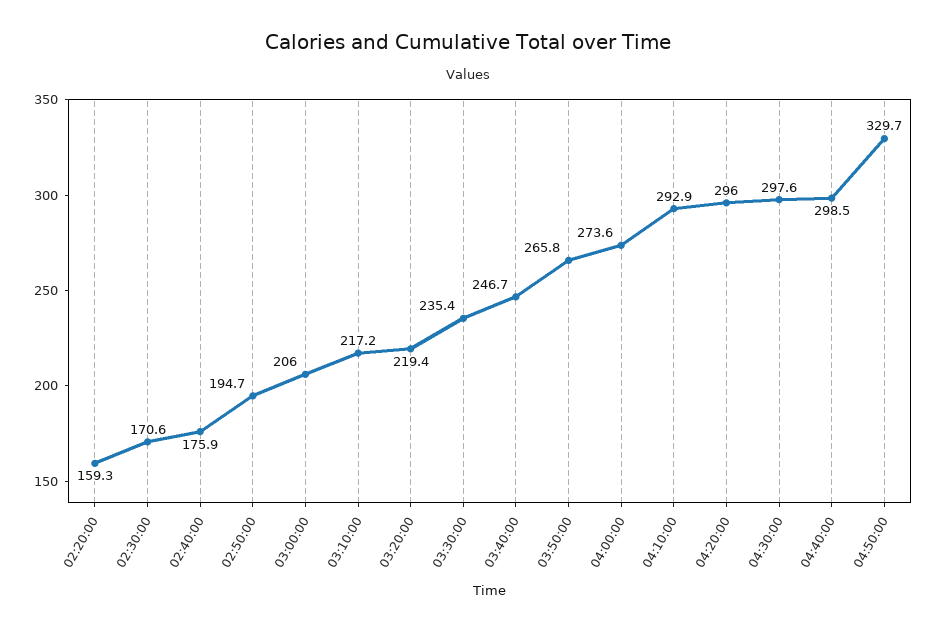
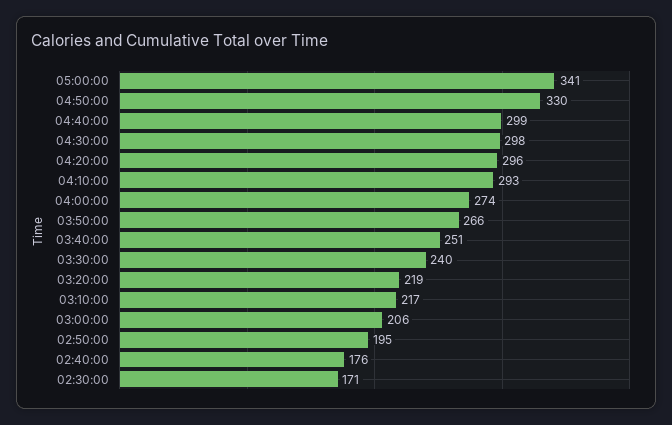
02:20:00: 159.3 -> none
03:30:00: 235.4 -> 240
03:40:00: 246.7 -> 251
05:00:00: none -> 341

